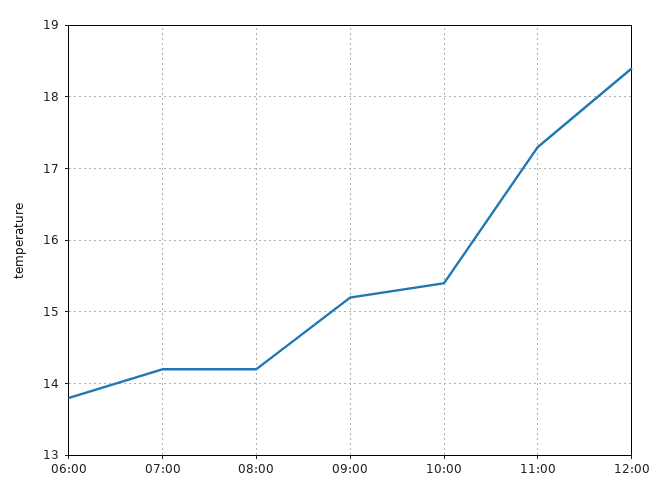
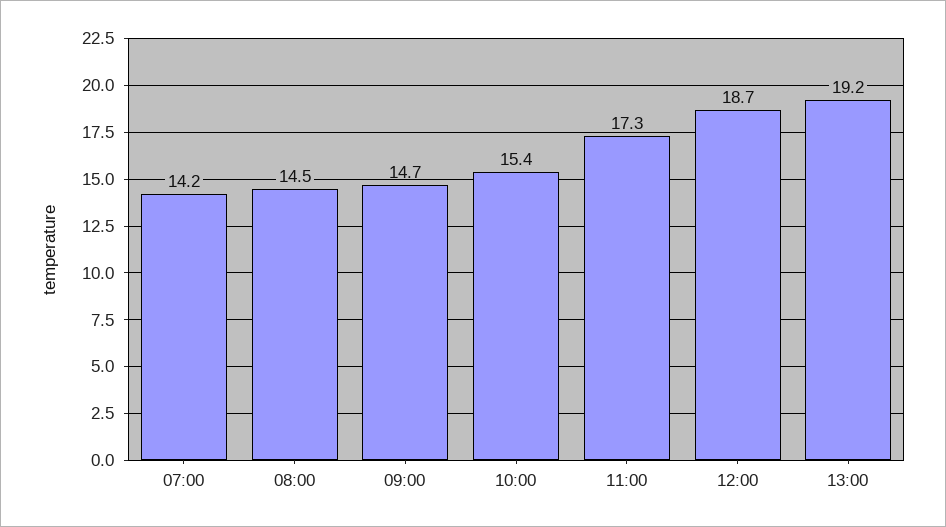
06:00: 13.8 -> none
08:00: 14.2 -> 14.5
09:00: 15.2 -> 14.7
12:00: 18.4 -> 18.7
13:00: none -> 19.2

